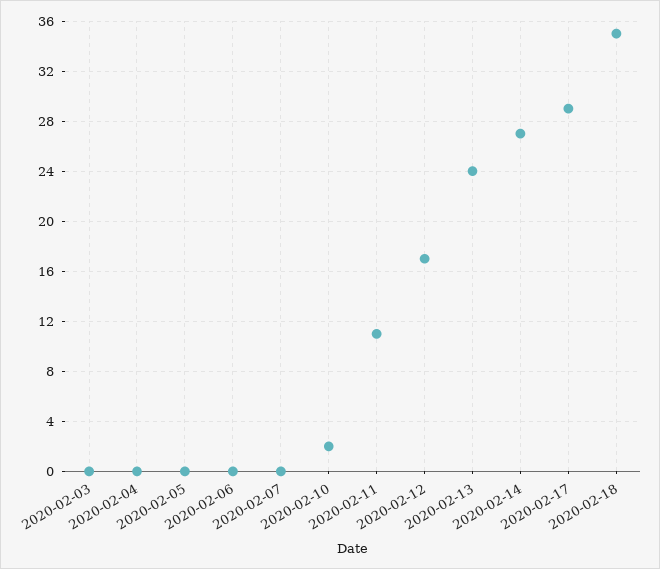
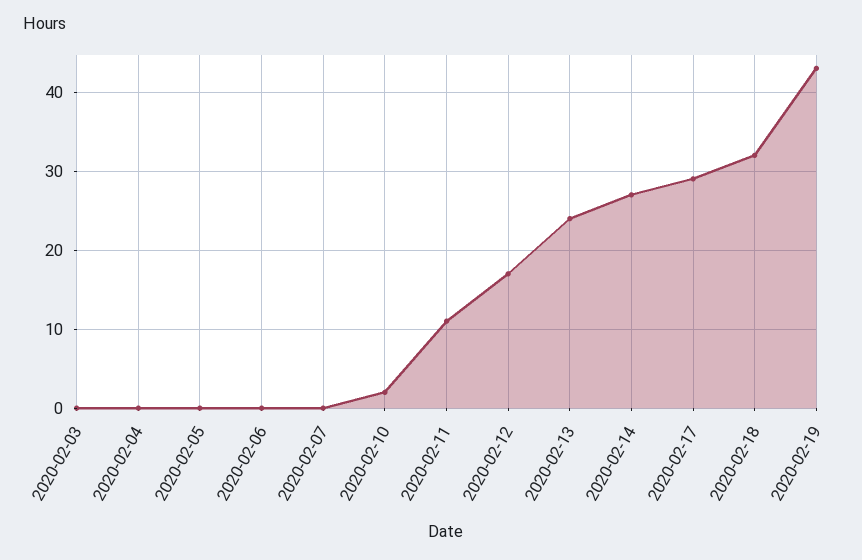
2020-02-18: 35 -> 32
2020-02-19: none -> 43

